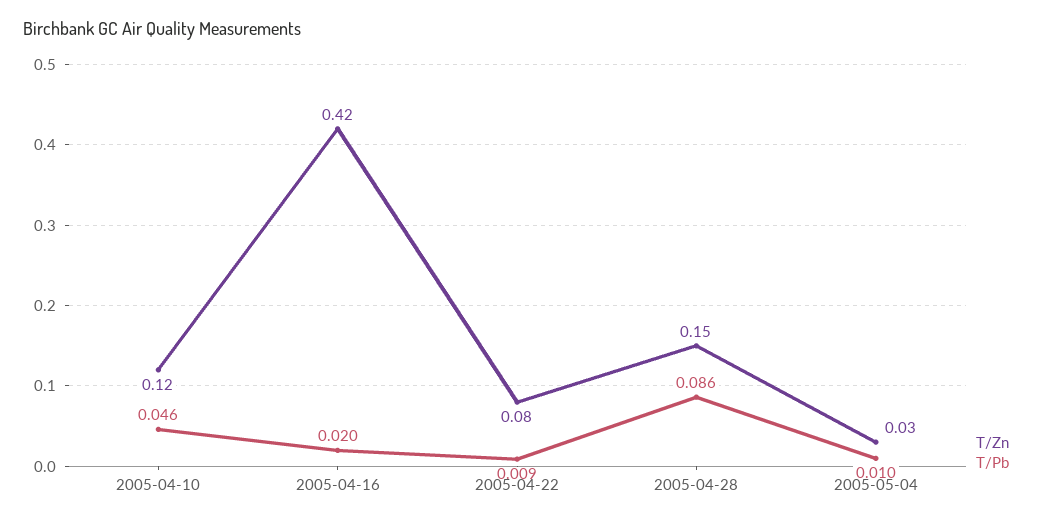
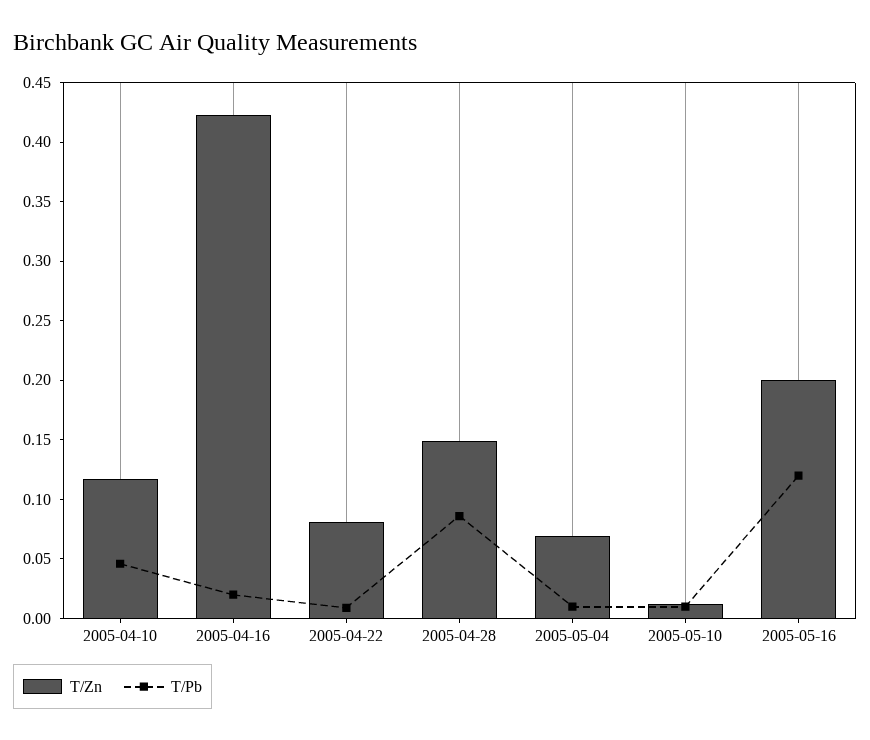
T/Zn, 2005-05-04: 0.03 -> 0.07
T/Zn, 2005-05-10: none -> 0.01
T/Pb, 2005-05-10: none -> 0.01
T/Zn, 2005-05-16: none -> 0.2
T/Pb, 2005-05-16: none -> 0.12

